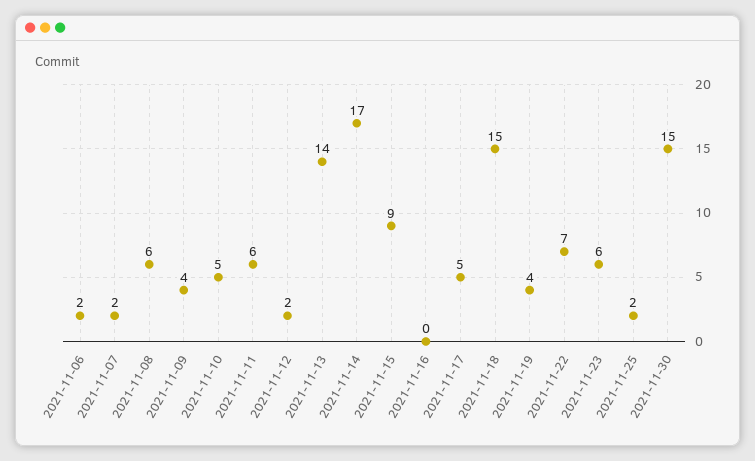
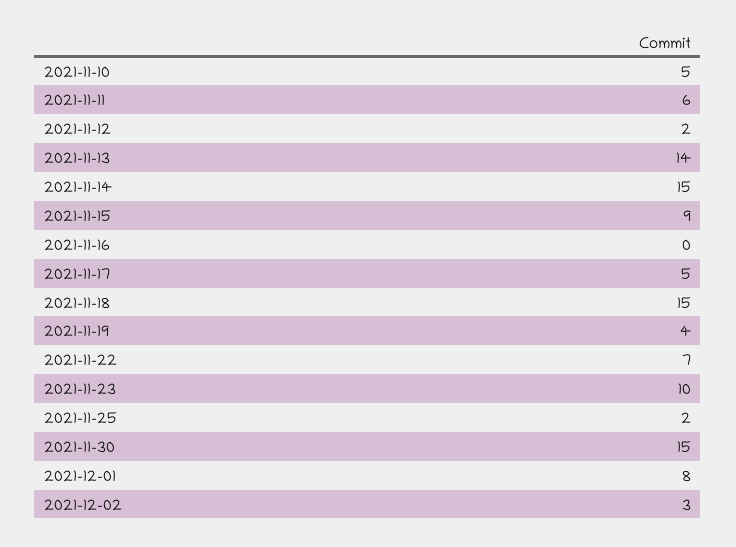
2021-11-06: 2 -> none
2021-11-07: 2 -> none
2021-11-08: 6 -> none
2021-11-09: 4 -> none
2021-11-14: 17 -> 15
2021-11-23: 6 -> 10
2021-12-01: none -> 8
2021-12-02: none -> 3

